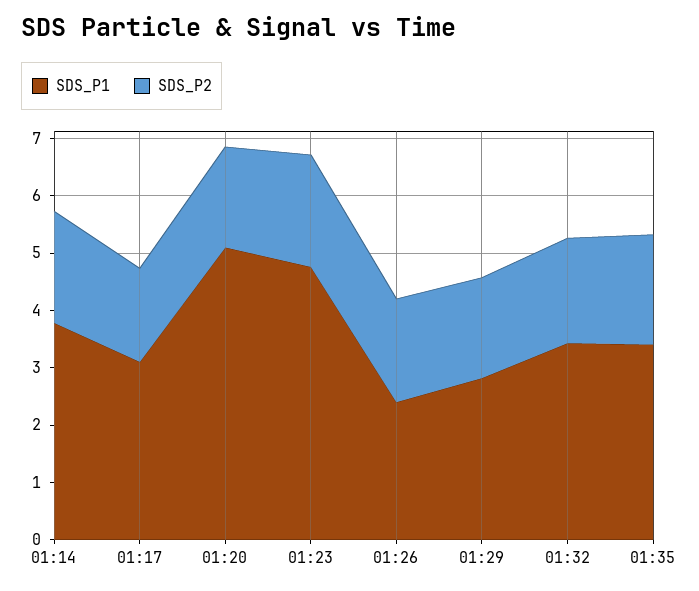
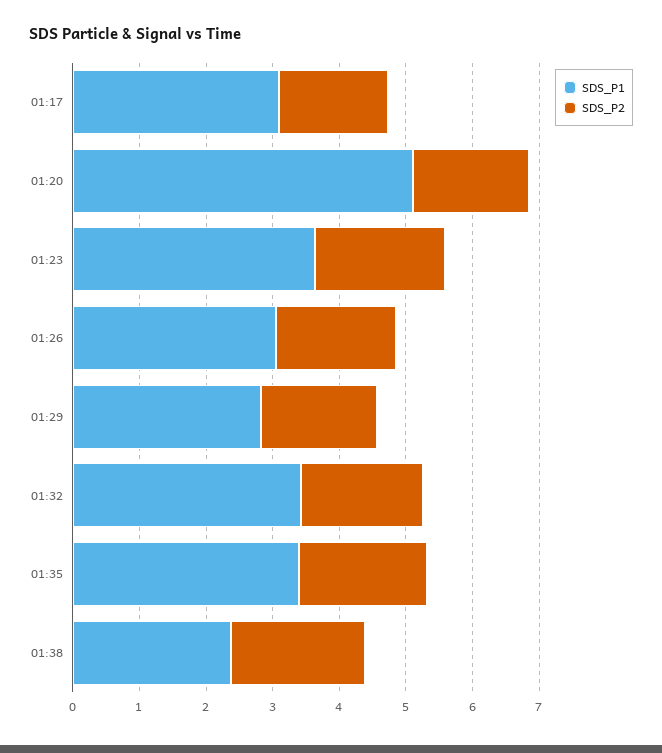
SDS_P1, 01:14: 3.8 -> none
SDS_P2, 01:14: 2 -> none
SDS_P1, 01:23: 4.8 -> 3.6
SDS_P1, 01:26: 2.4 -> 3
SDS_P1, 01:38: none -> 2.4
SDS_P2, 01:38: none -> 2

